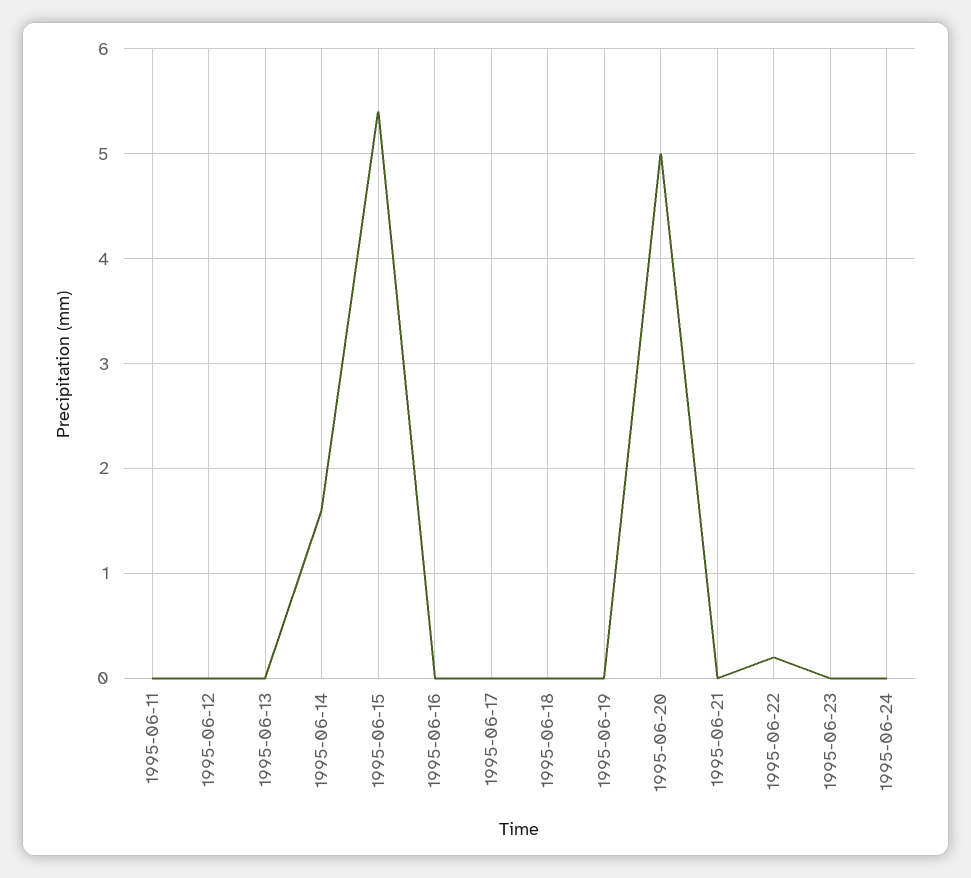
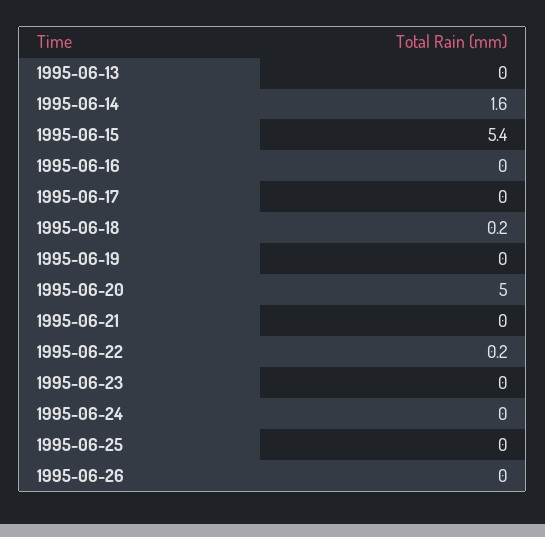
1995-06-11: 0 -> none
1995-06-12: 0 -> none
1995-06-18: 0 -> 0.2
1995-06-25: none -> 0
1995-06-26: none -> 0

